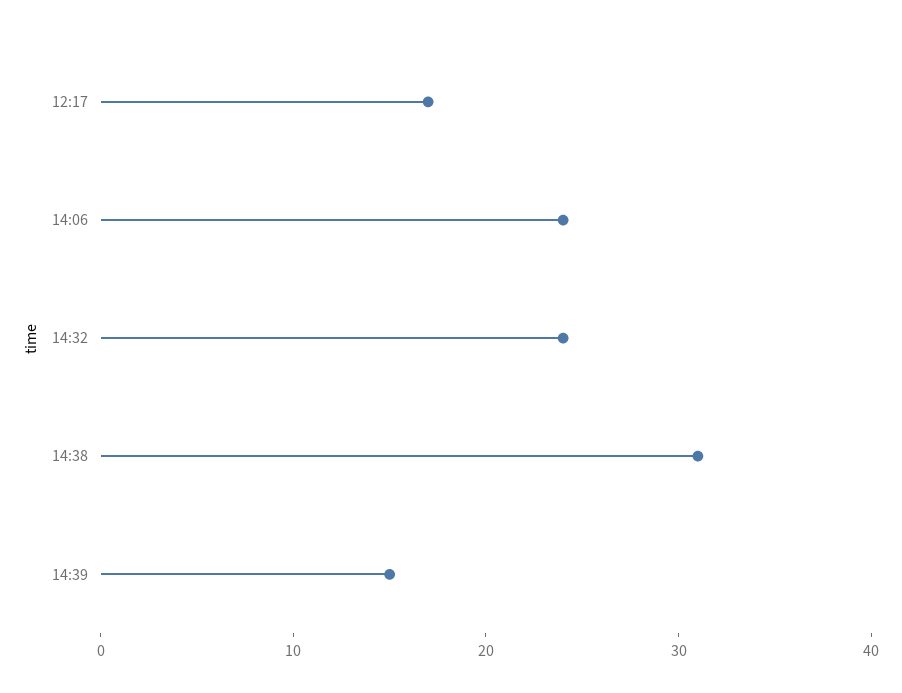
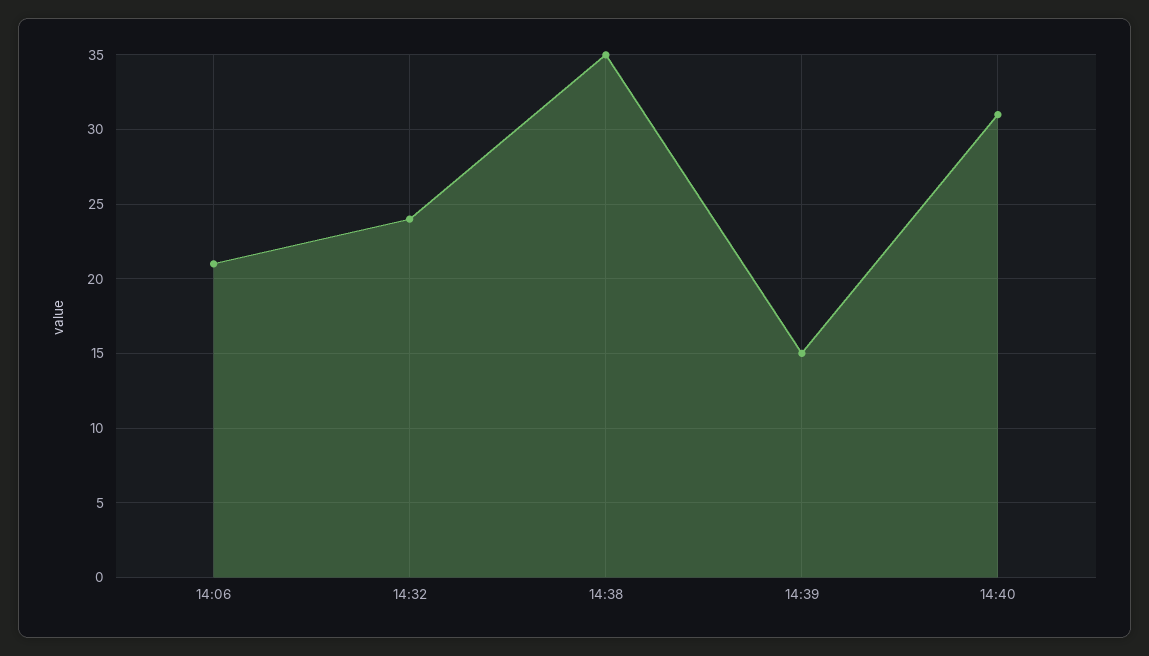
12:17: 17 -> none
14:06: 24 -> 21
14:38: 31 -> 35
14:40: none -> 31

